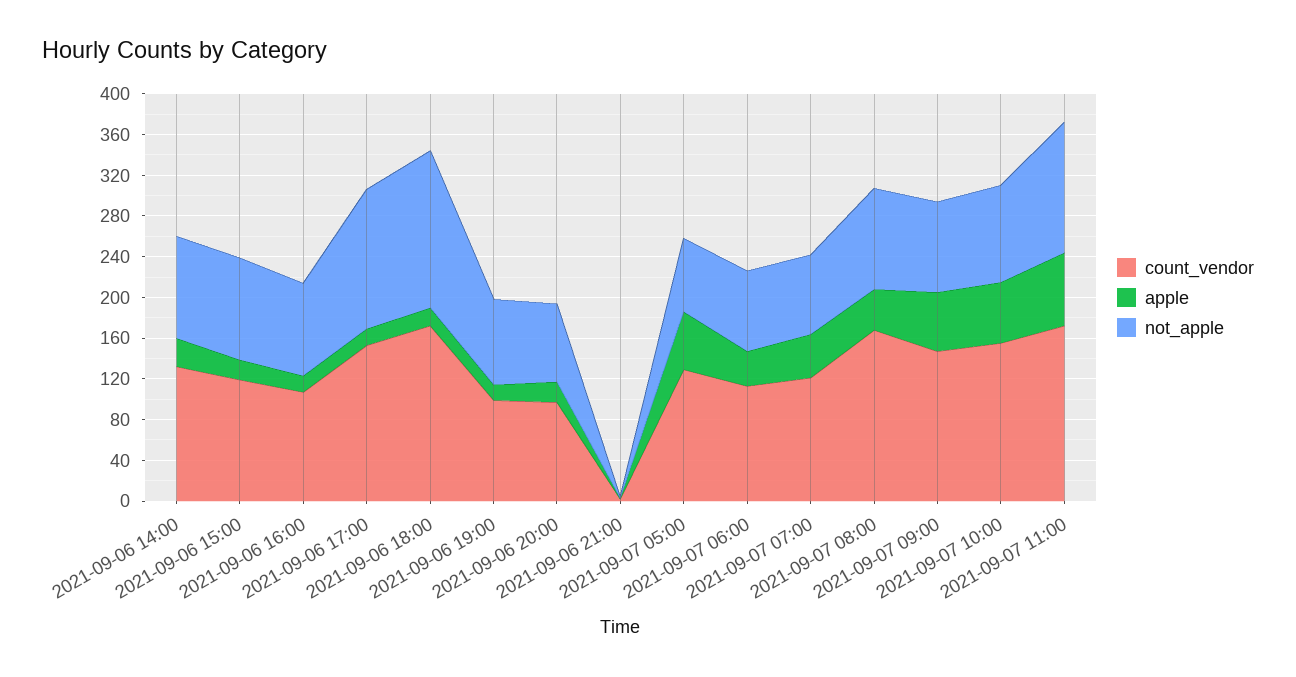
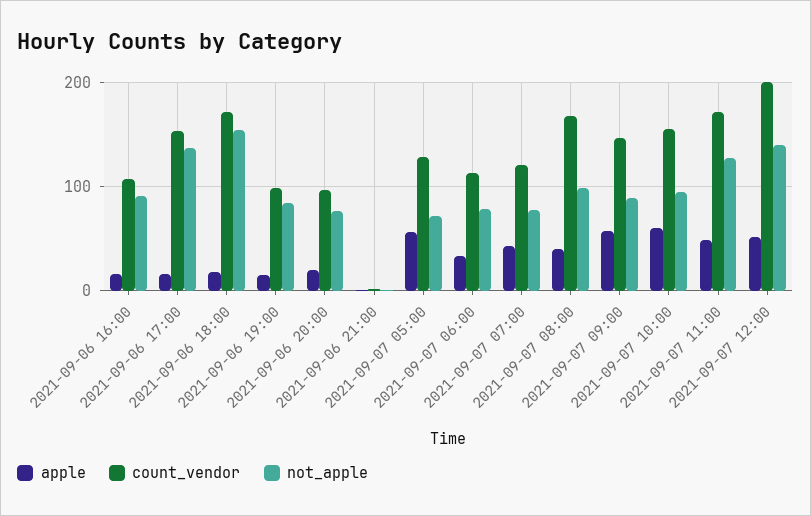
count_vendor, 2021-09-06 14:00: 130 -> none
apple, 2021-09-06 14:00: 30 -> none
not_apple, 2021-09-06 14:00: 100 -> none
count_vendor, 2021-09-06 15:00: 120 -> none
apple, 2021-09-06 15:00: 20 -> none
not_apple, 2021-09-06 15:00: 100 -> none
apple, 2021-09-07 11:00: 70 -> 50
apple, 2021-09-07 12:00: none -> 50
count_vendor, 2021-09-07 12:00: none -> 200
not_apple, 2021-09-07 12:00: none -> 140

